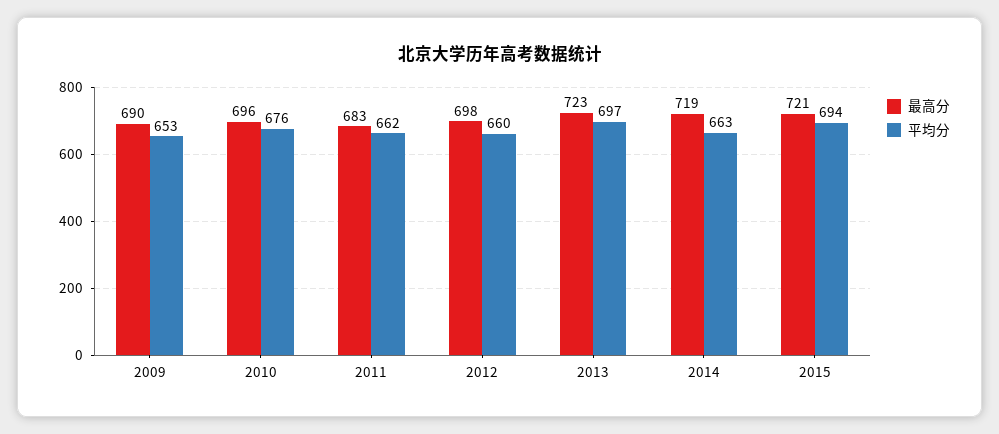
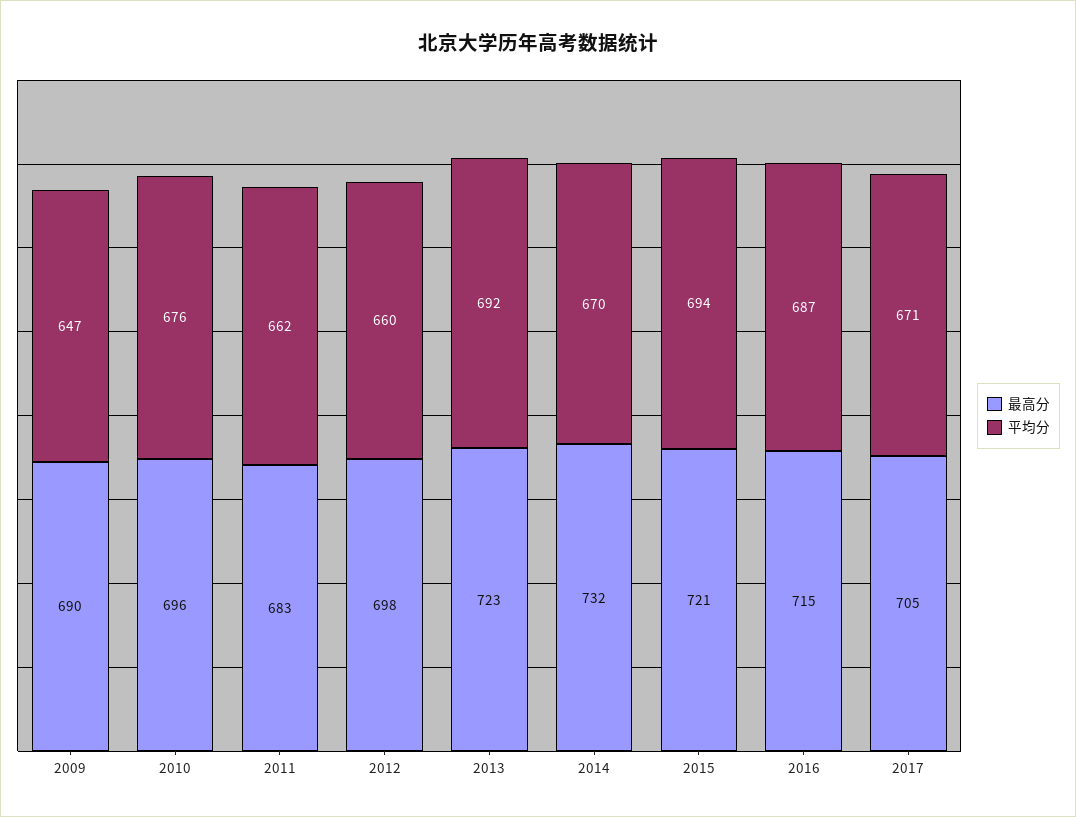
平均分, 2009: 653 -> 647
平均分, 2013: 697 -> 692
最高分, 2014: 719 -> 732
平均分, 2014: 663 -> 670
最高分, 2016: none -> 715
平均分, 2016: none -> 687
最高分, 2017: none -> 705
平均分, 2017: none -> 671

